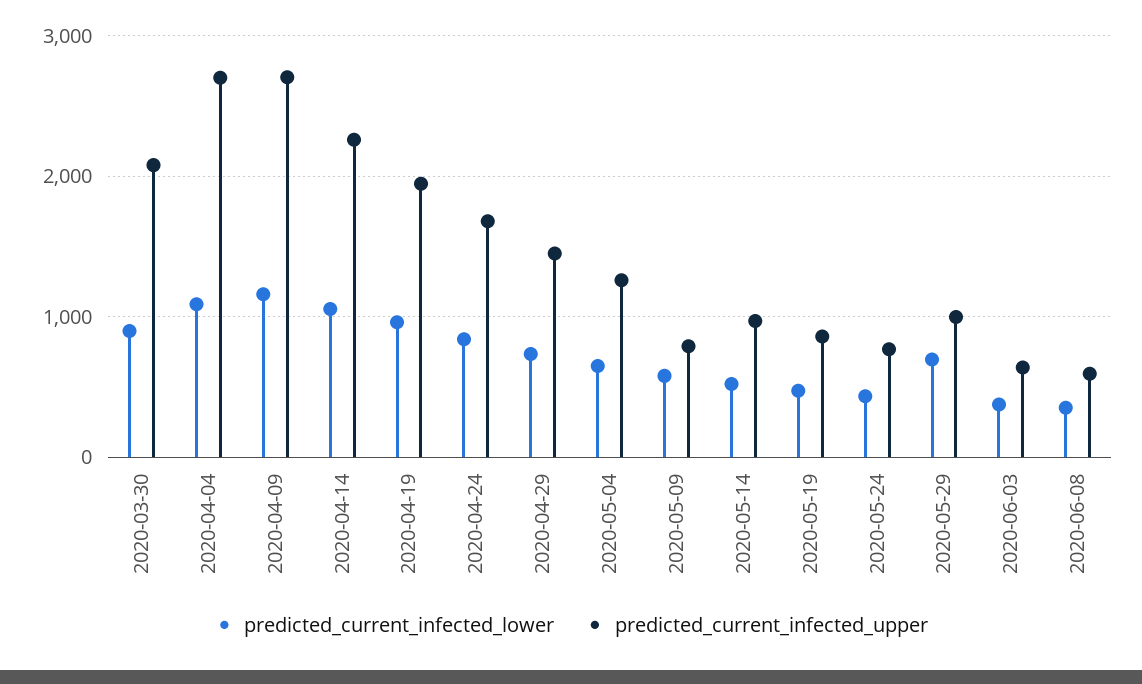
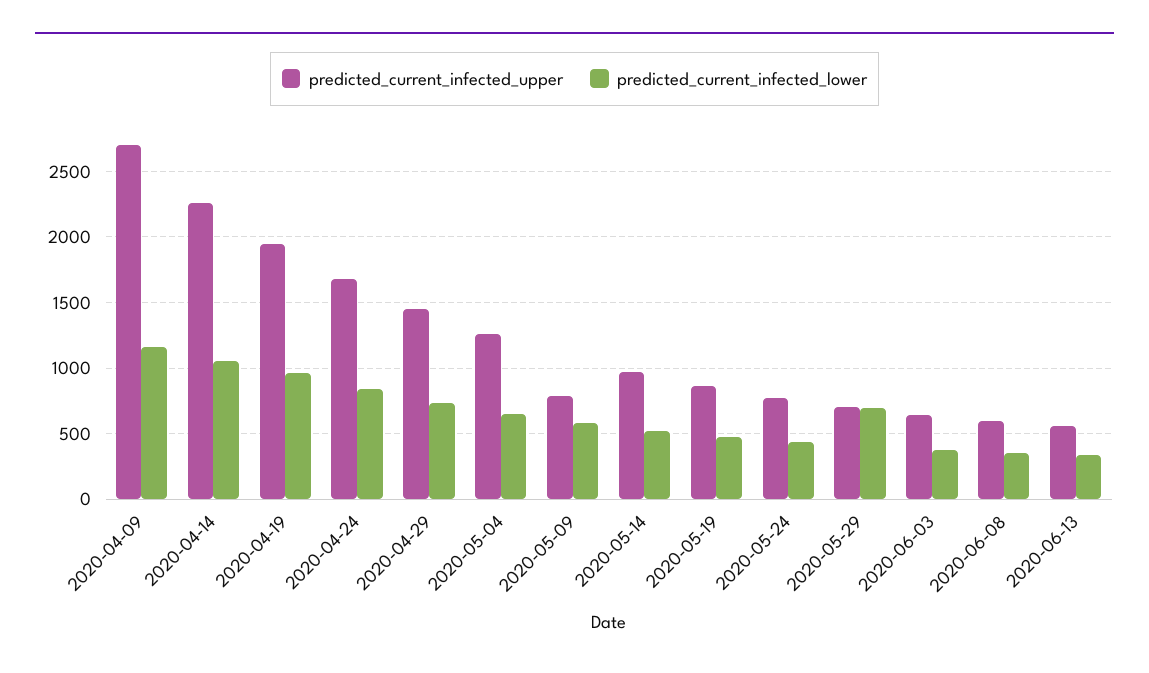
predicted_current_infected_lower, 2020-03-30: 900 -> none
predicted_current_infected_upper, 2020-03-30: 2100 -> none
predicted_current_infected_lower, 2020-04-04: 1100 -> none
predicted_current_infected_upper, 2020-04-04: 2700 -> none
predicted_current_infected_upper, 2020-05-29: 1000 -> 700
predicted_current_infected_upper, 2020-06-13: none -> 550
predicted_current_infected_lower, 2020-06-13: none -> 350

